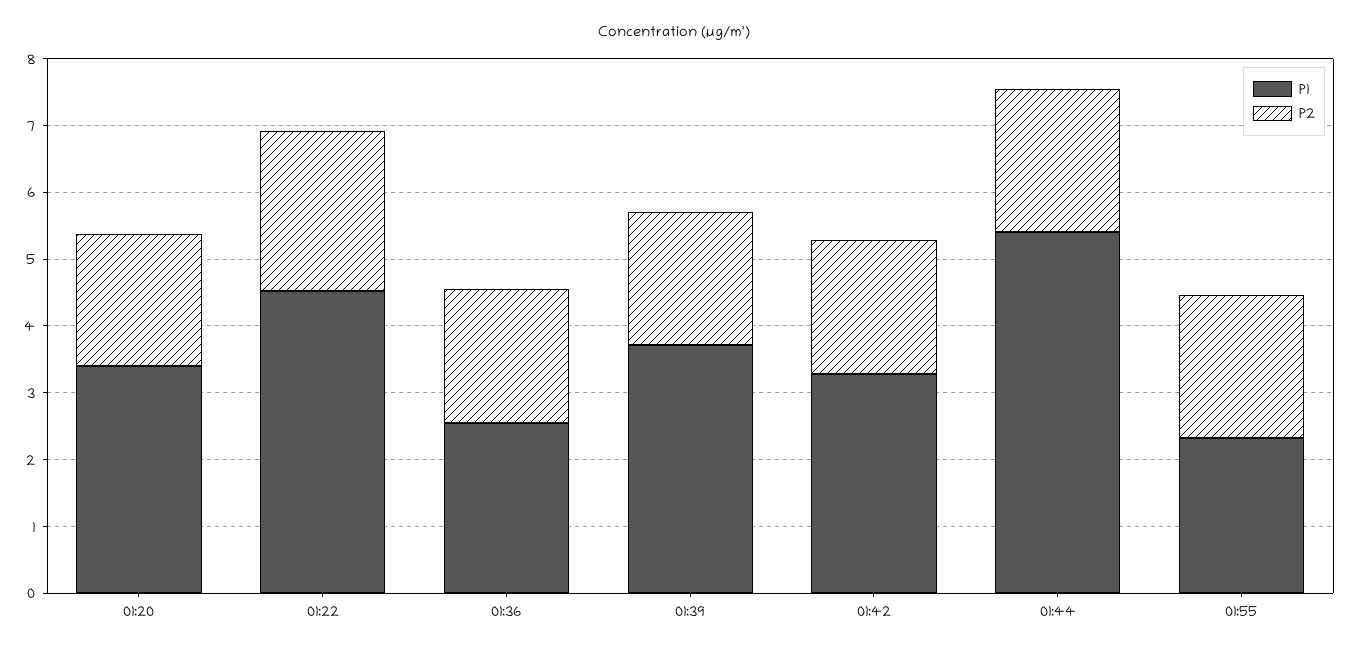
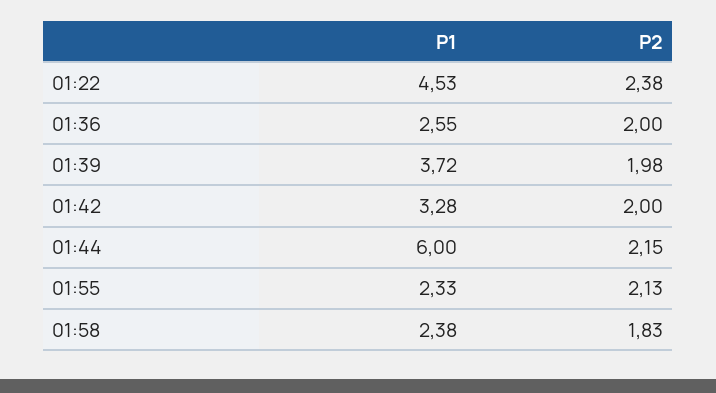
P1, 01:20: 3.4 -> none
P2, 01:20: 2 -> none
P1, 01:44: 5.4 -> 6
P1, 01:58: none -> 2.38
P2, 01:58: none -> 1.83

